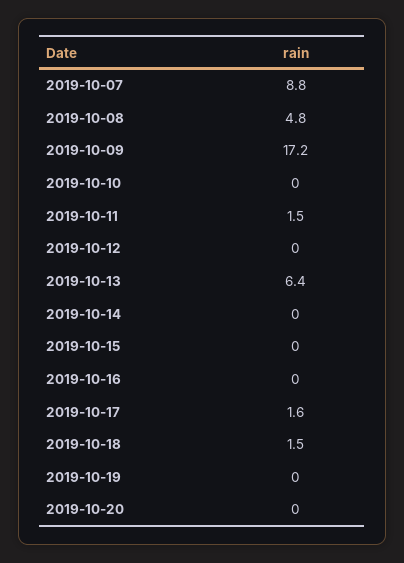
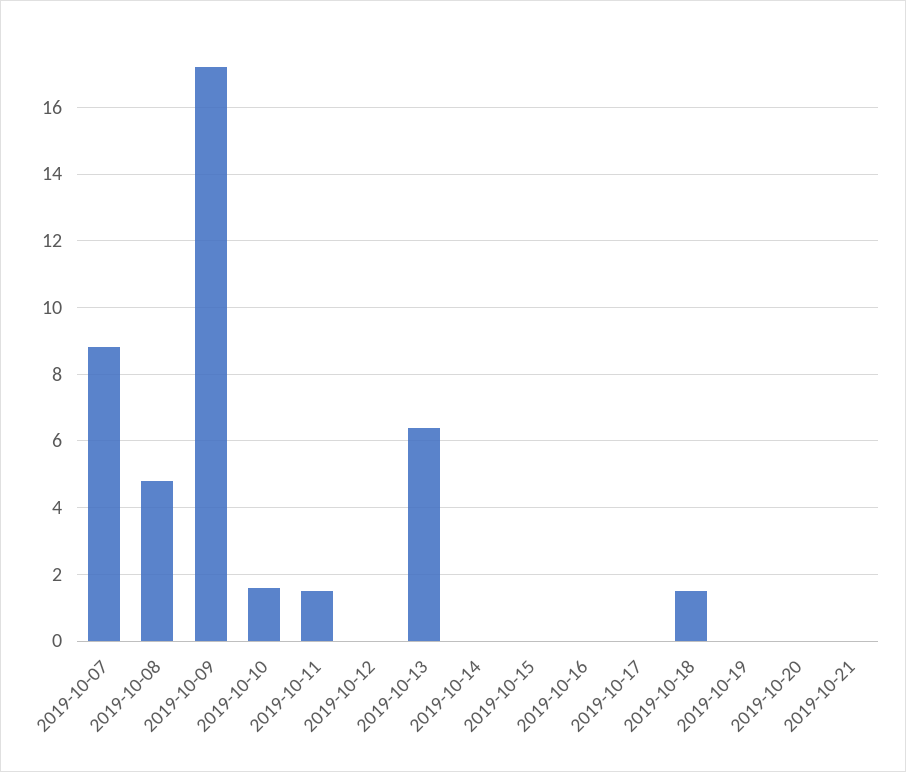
2019-10-10: 0 -> 1.5
2019-10-17: 1.6 -> 0
2019-10-21: none -> 0

